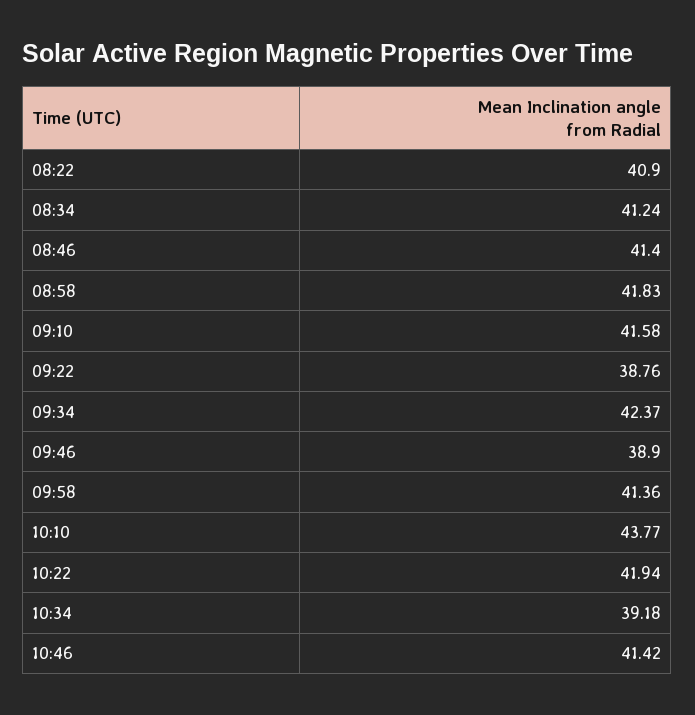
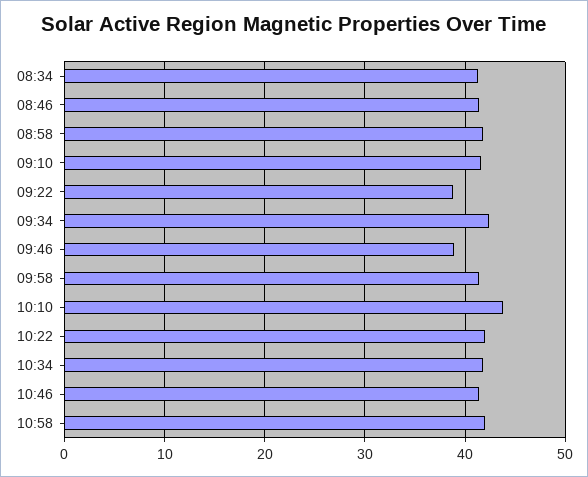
08:22: 40.9 -> none
10:34: 39.18 -> 42
10:58: none -> 42

